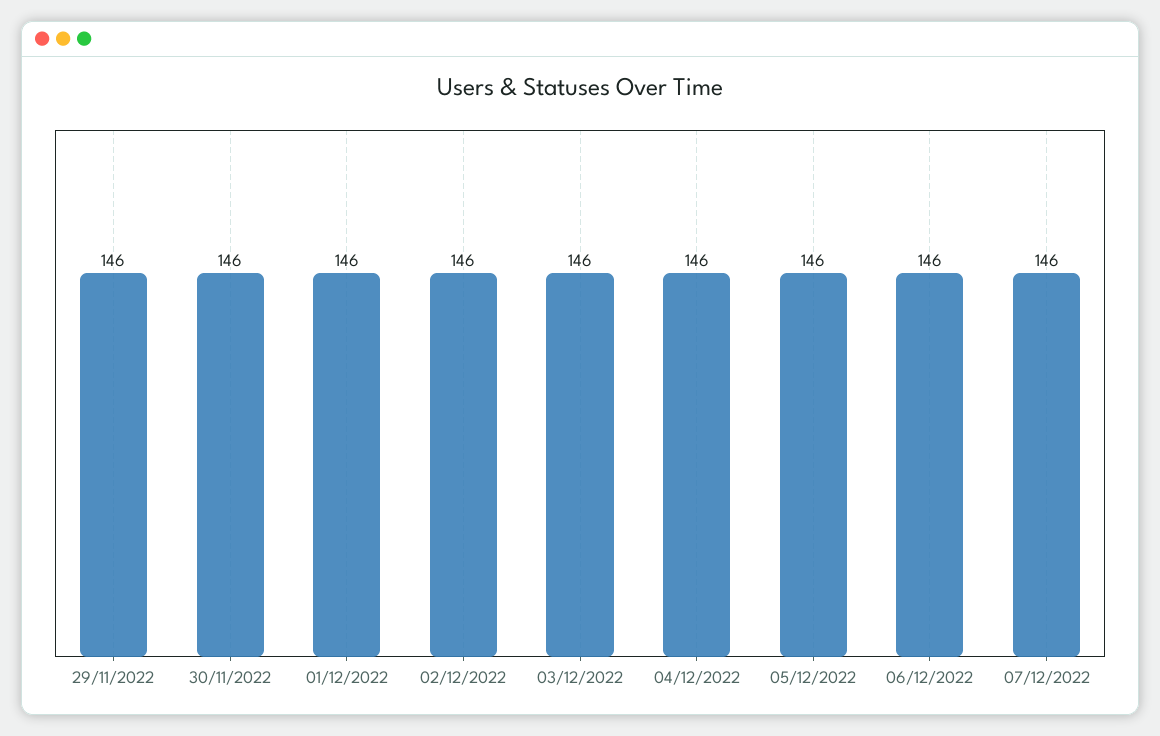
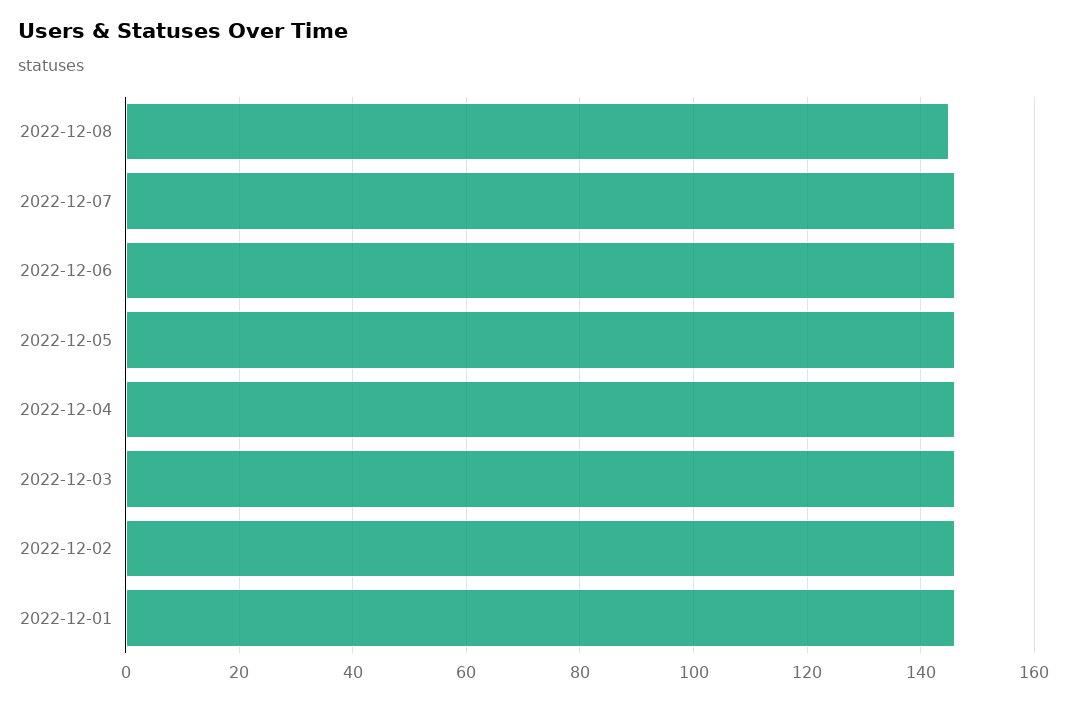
29/11/2022: 146 -> none
30/11/2022: 146 -> none
2022-12-08: none -> 145

